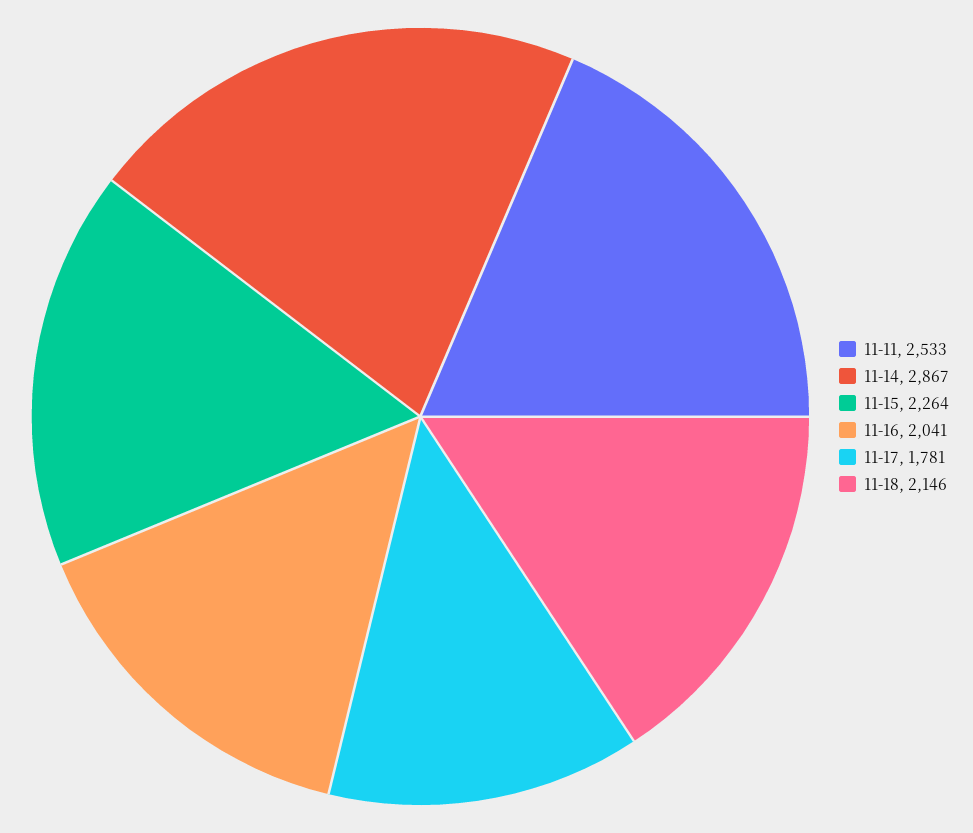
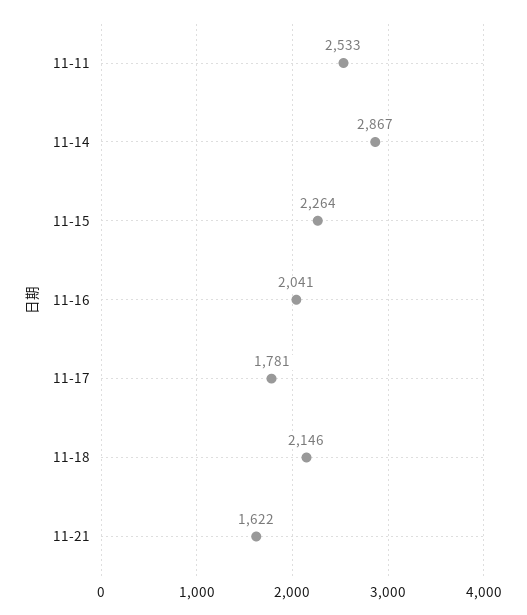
11-21: none -> 1622

